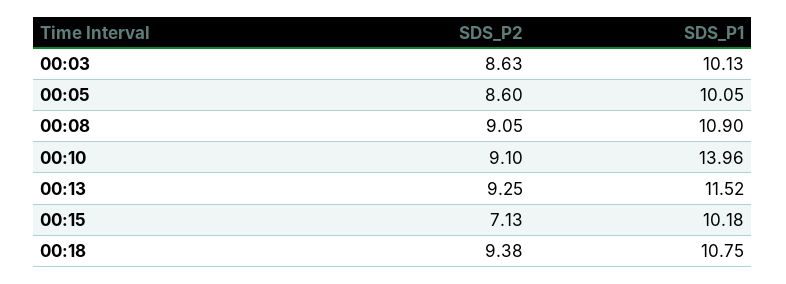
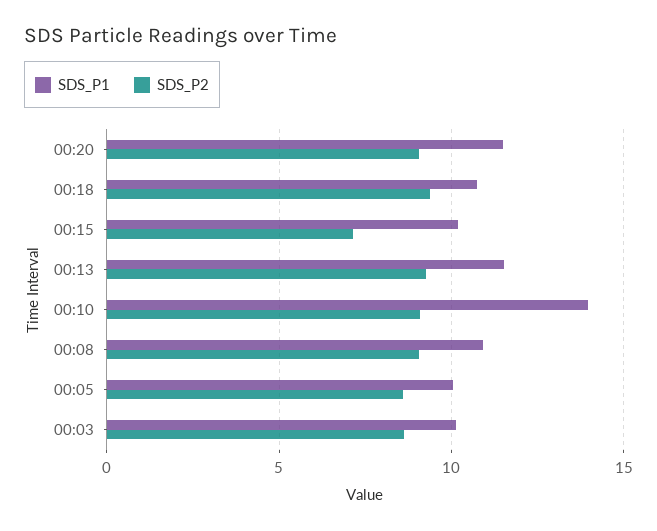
SDS_P1, 00:20: none -> 11.5
SDS_P2, 00:20: none -> 9

